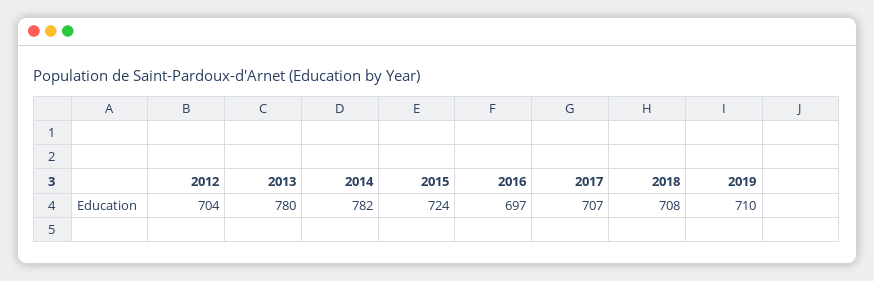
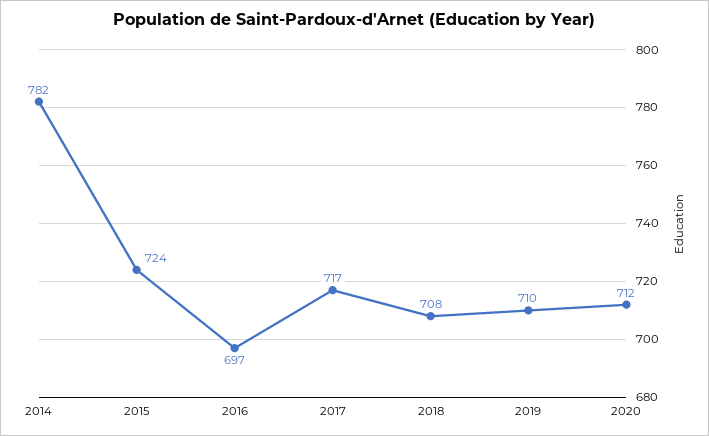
2012: 704 -> none
2013: 780 -> none
2017: 707 -> 717
2020: none -> 712

